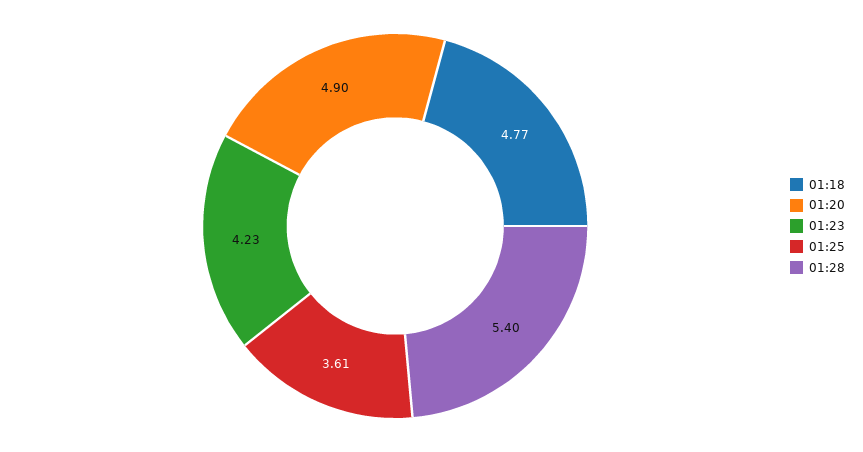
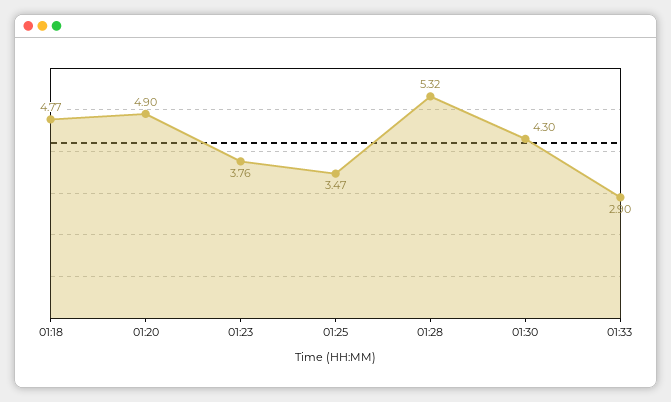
01:23: 4.23 -> 3.76
01:25: 3.61 -> 3.47
01:28: 5.4 -> 5.32
01:30: none -> 4.3
01:33: none -> 2.9

